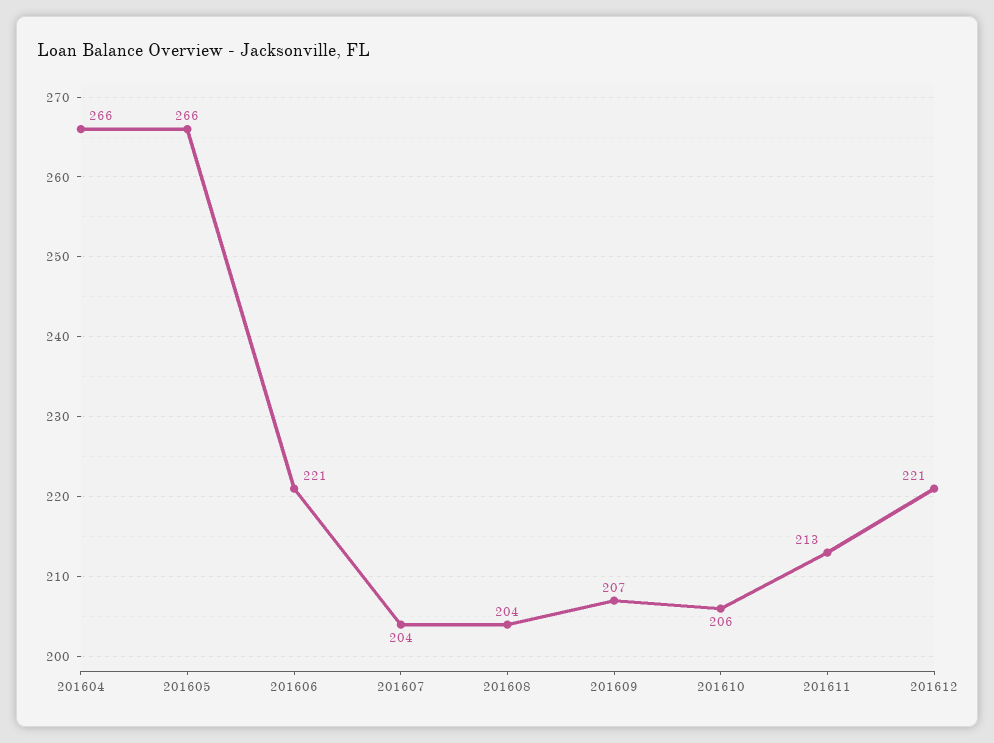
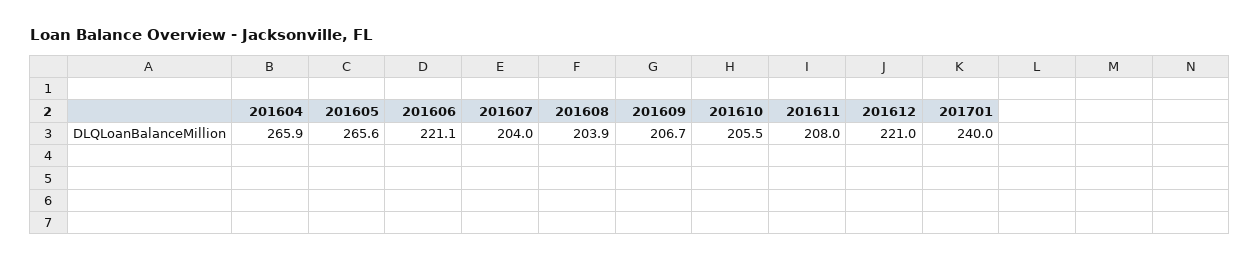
201611: 213 -> 208
201701: none -> 240

